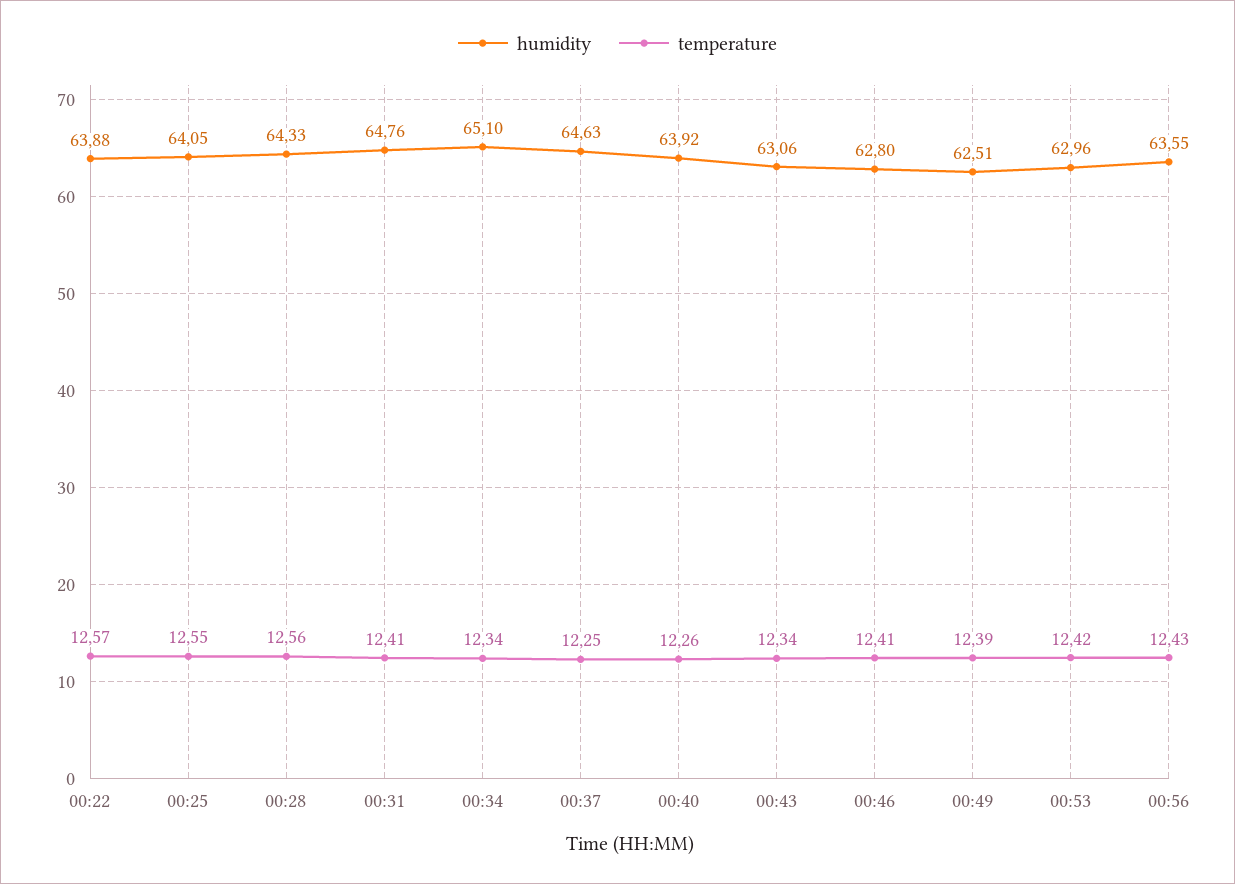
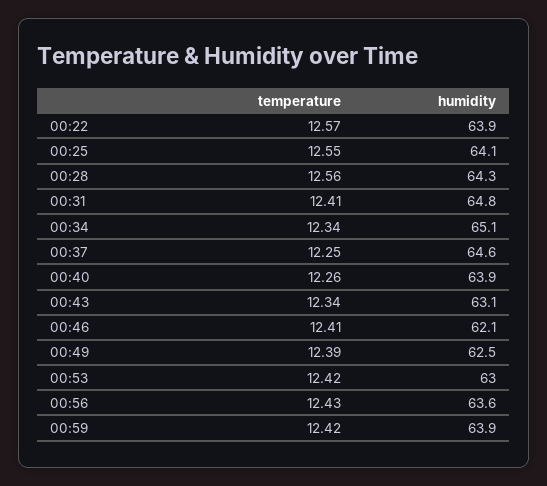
humidity, 00:46: 62.8 -> 62.1
temperature, 00:59: none -> 12.42
humidity, 00:59: none -> 63.9

